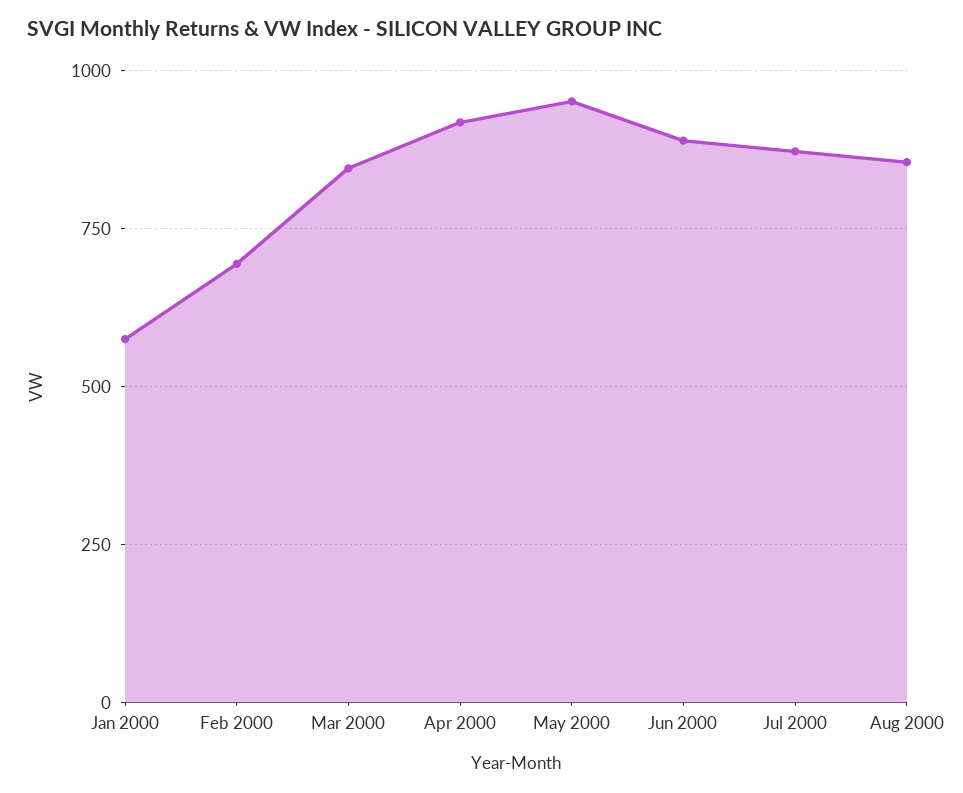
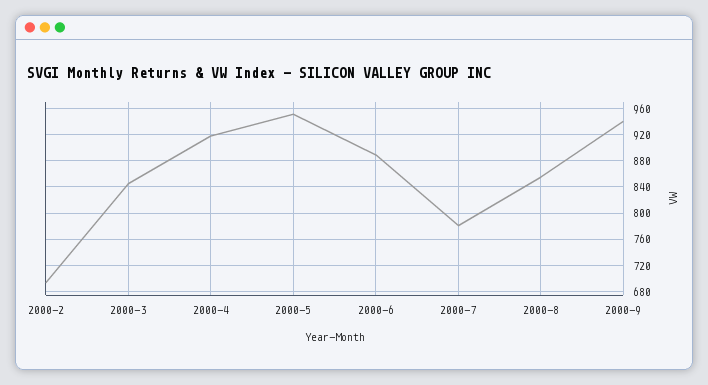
Jan 2000: 575 -> none
Jul 2000: 875 -> 780
2000-9: none -> 940

